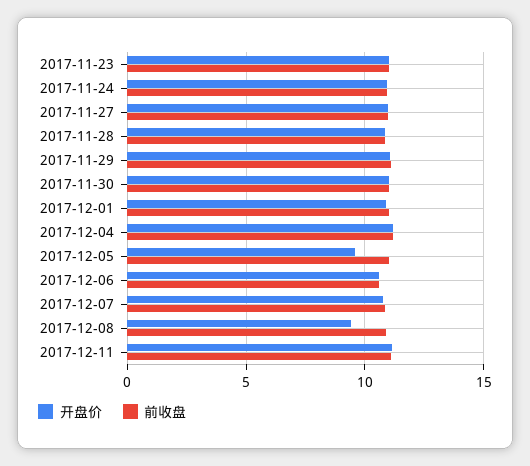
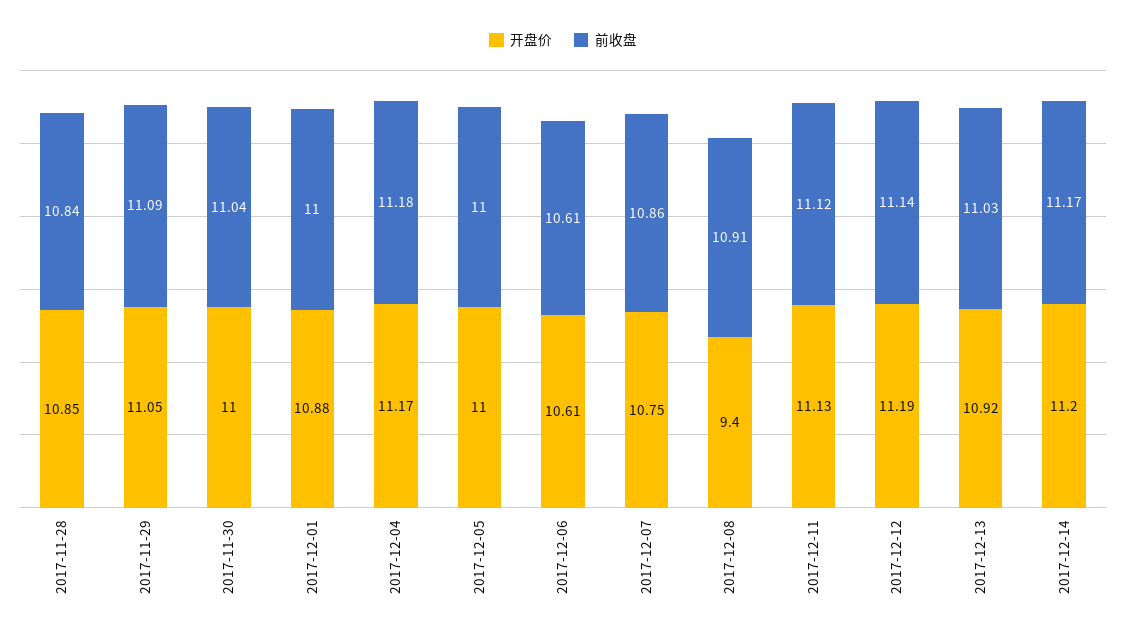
开盘价, 2017-11-23: 11 -> none
前收盘, 2017-11-23: 11 -> none
开盘价, 2017-11-24: 11 -> none
前收盘, 2017-11-24: 11 -> none
开盘价, 2017-11-27: 11 -> none
前收盘, 2017-11-27: 11 -> none
开盘价, 2017-12-05: 9.5 -> 11
开盘价, 2017-12-12: none -> 11.19
前收盘, 2017-12-12: none -> 11.14
开盘价, 2017-12-13: none -> 10.92
前收盘, 2017-12-13: none -> 11.03
开盘价, 2017-12-14: none -> 11.2
前收盘, 2017-12-14: none -> 11.17

